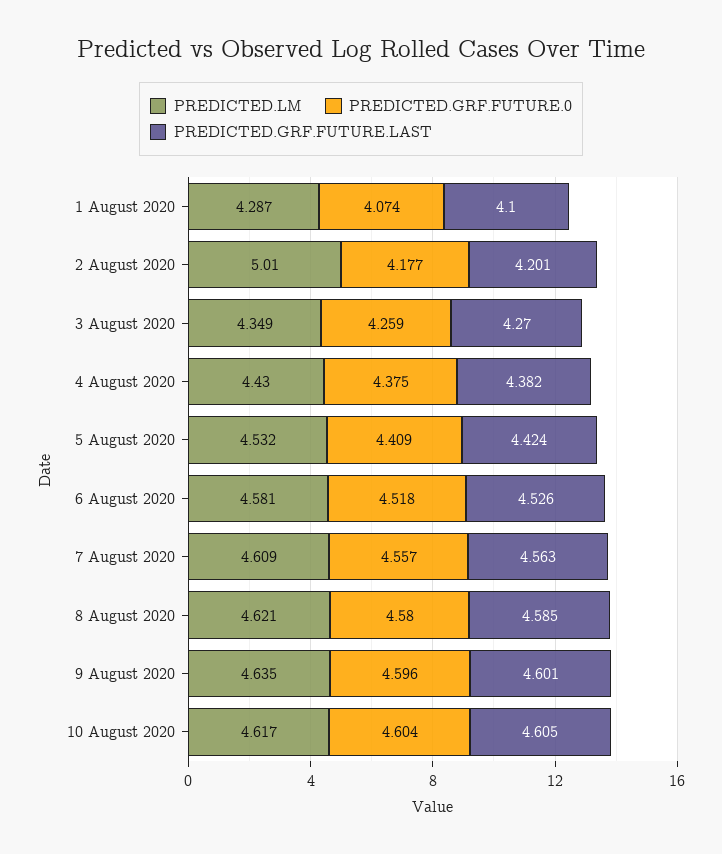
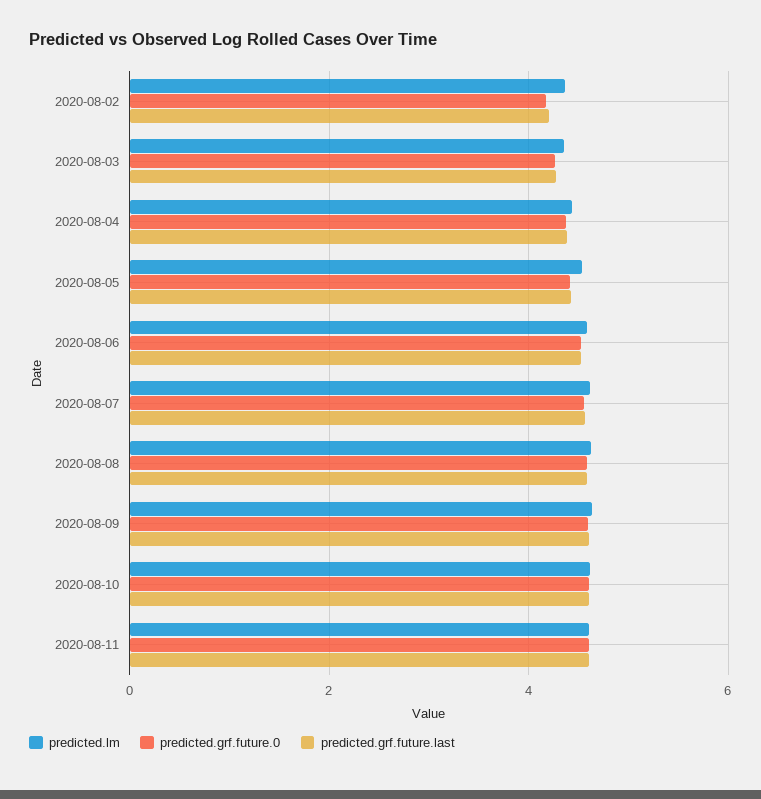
PREDICTED.LM, 1 August 2020: 4.287 -> none
PREDICTED.GRF.FUTURE.0, 1 August 2020: 4.074 -> none
PREDICTED.GRF.FUTURE.LAST, 1 August 2020: 4.1 -> none
PREDICTED.LM, 2 August 2020: 5.01 -> 4.4
PREDICTED.LM, 2020-08-11: none -> 4.6
PREDICTED.GRF.FUTURE.0, 2020-08-11: none -> 4.6
PREDICTED.GRF.FUTURE.LAST, 2020-08-11: none -> 4.6

